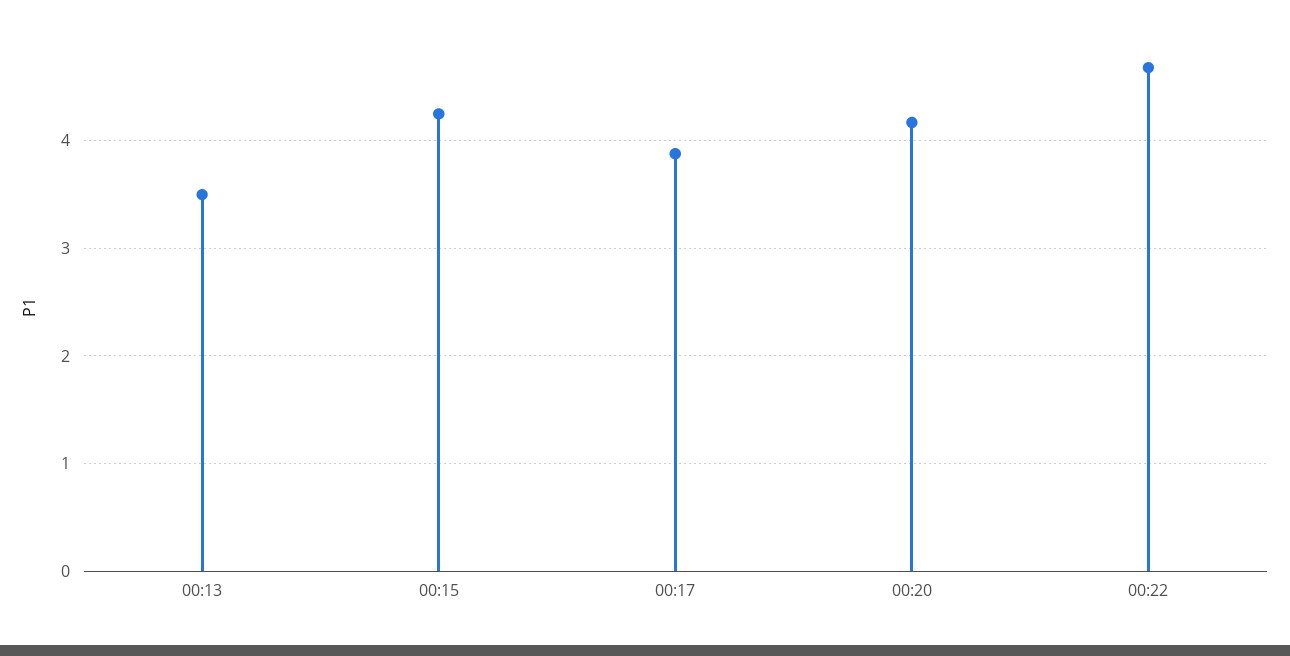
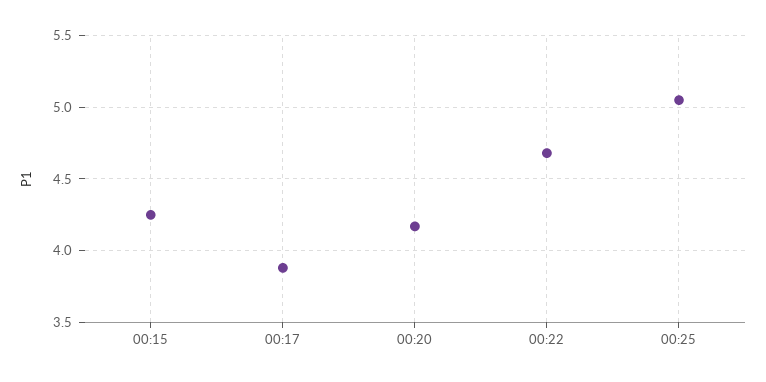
00:13: 3.5 -> none
00:25: none -> 5.05

